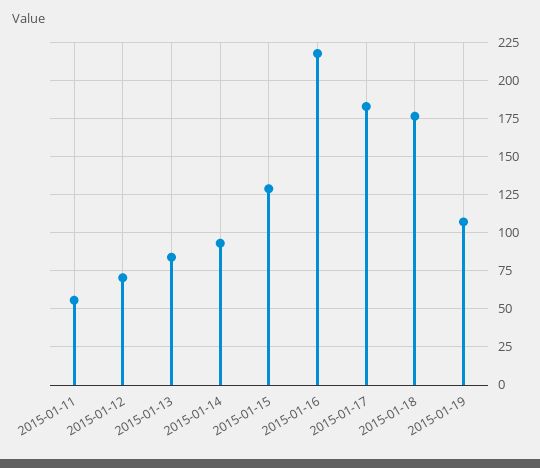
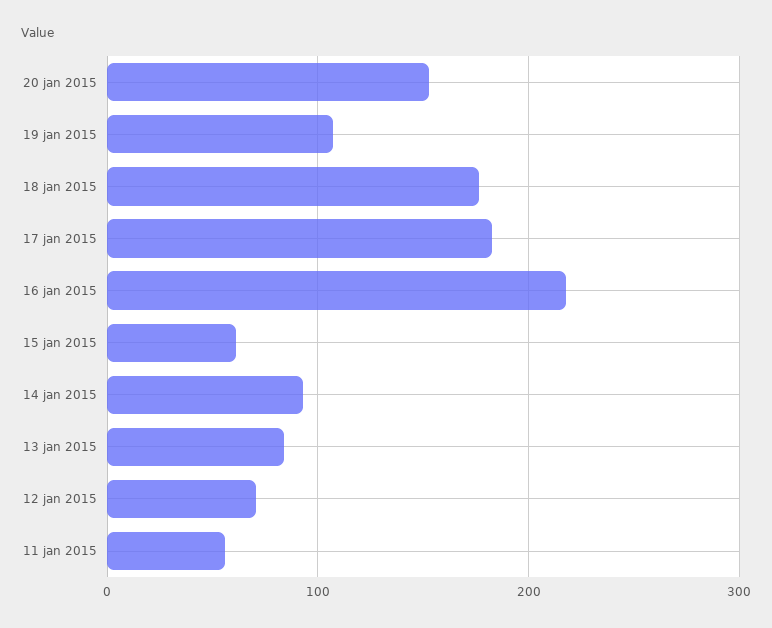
2015-01-15: 130 -> 60
20 jan 2015: none -> 150

